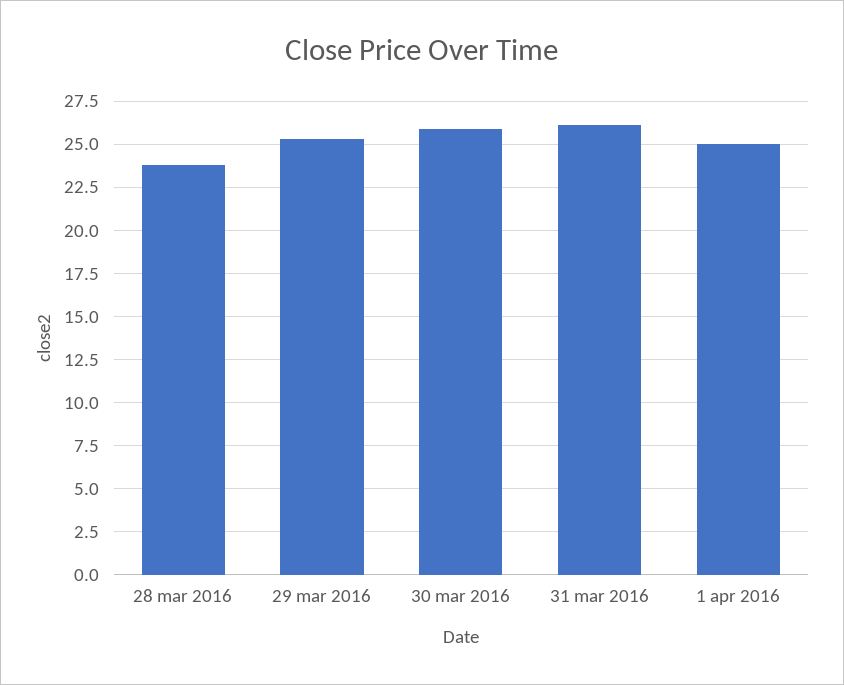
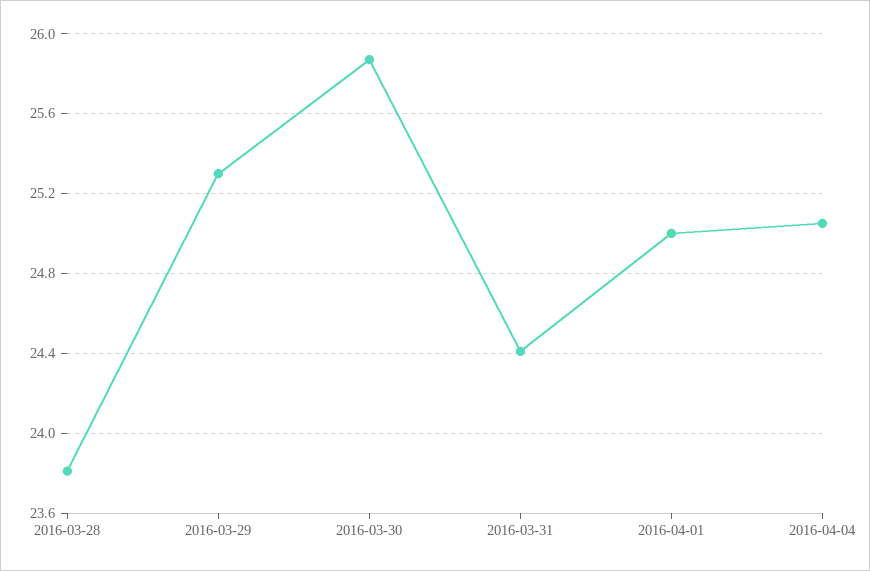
31 mar 2016: 26 -> 24.4
2016-04-04: none -> 25.05

